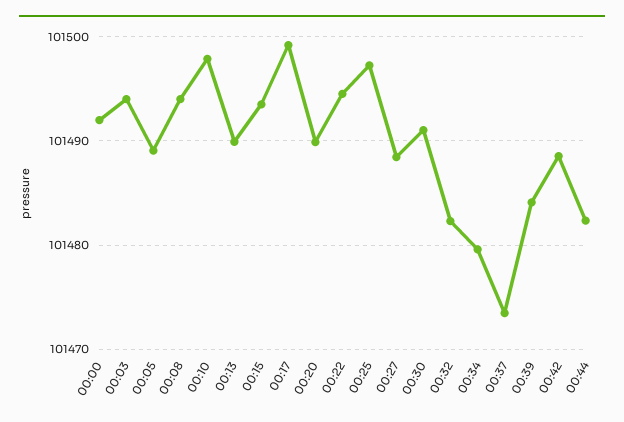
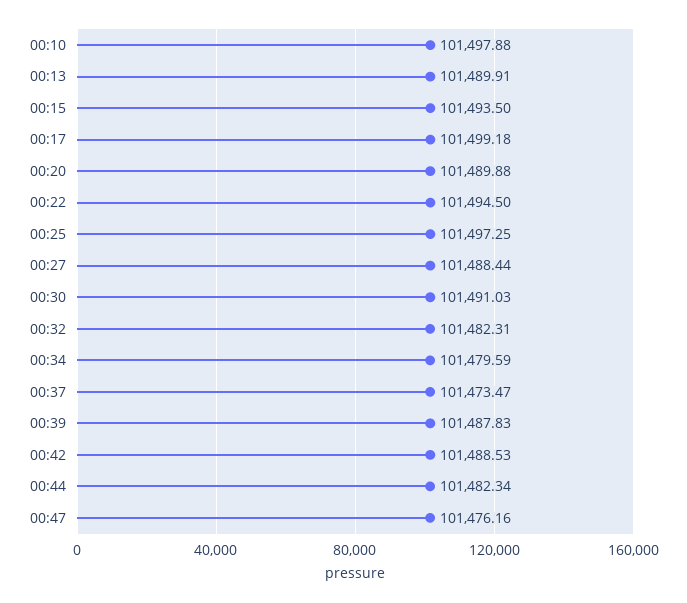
00:00: 101492 -> none
00:03: 101494 -> none
00:05: 101489 -> none
00:08: 101494 -> none
00:39: 101484 -> 101487.83
00:47: none -> 101476.16

